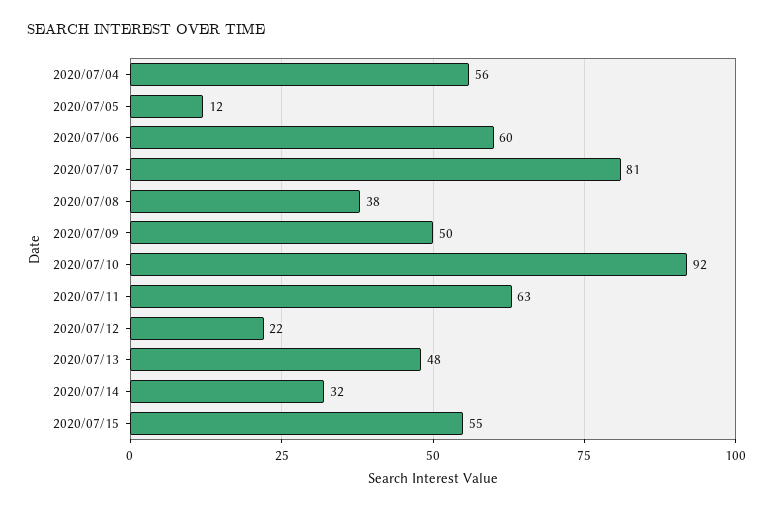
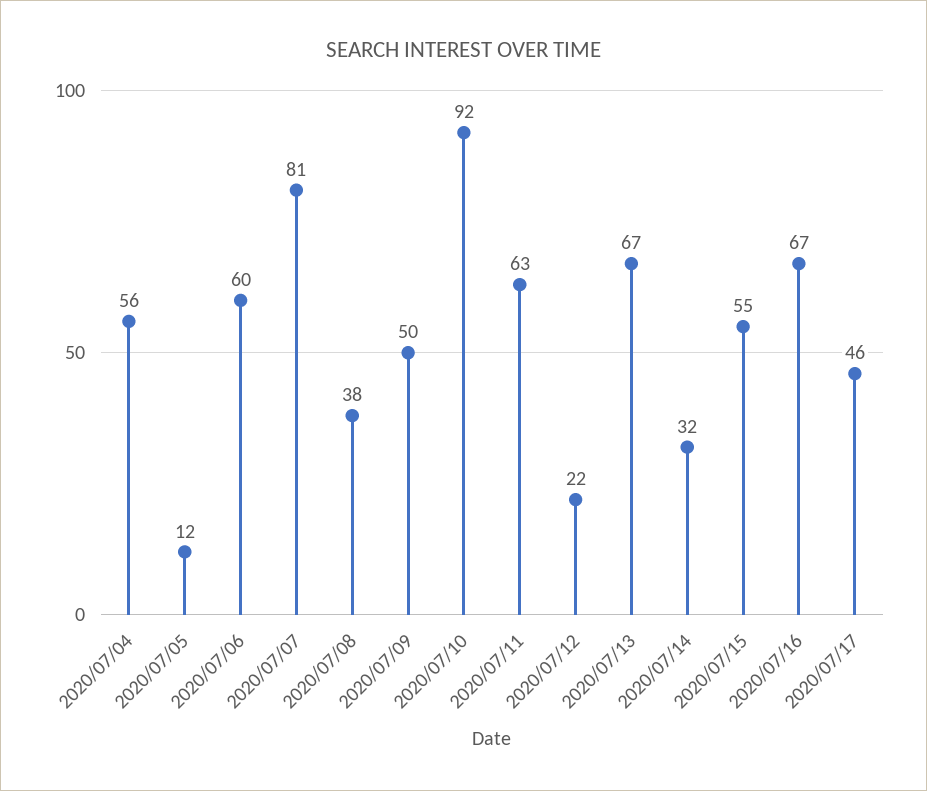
2020/07/13: 48 -> 67
2020/07/16: none -> 67
2020/07/17: none -> 46

